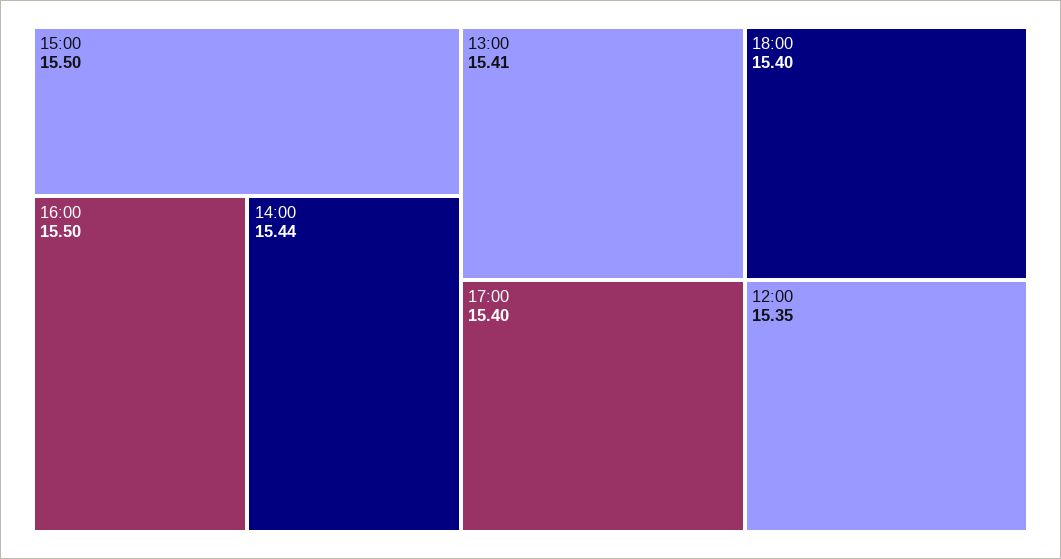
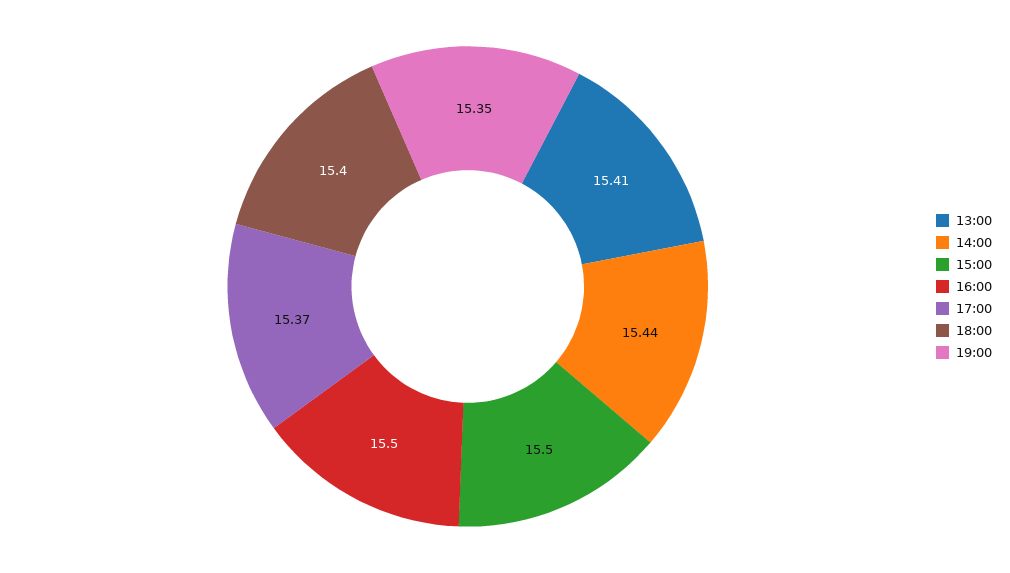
17:00: 15.4 -> 15.37
12:00: 15.35 -> none
19:00: none -> 15.35

